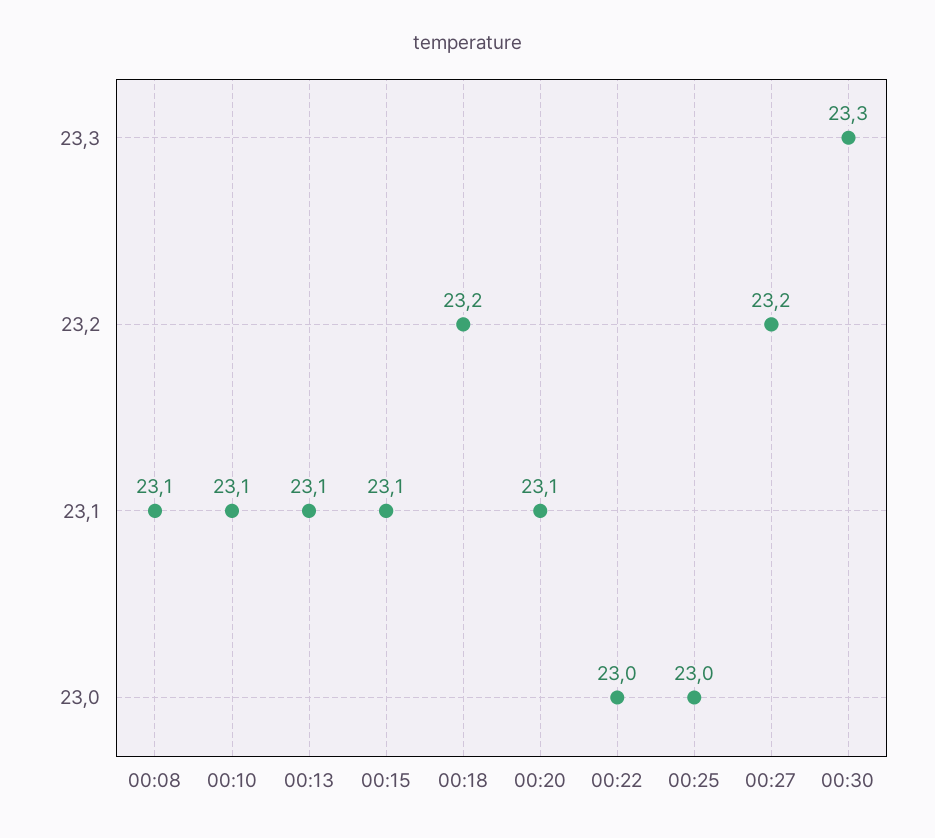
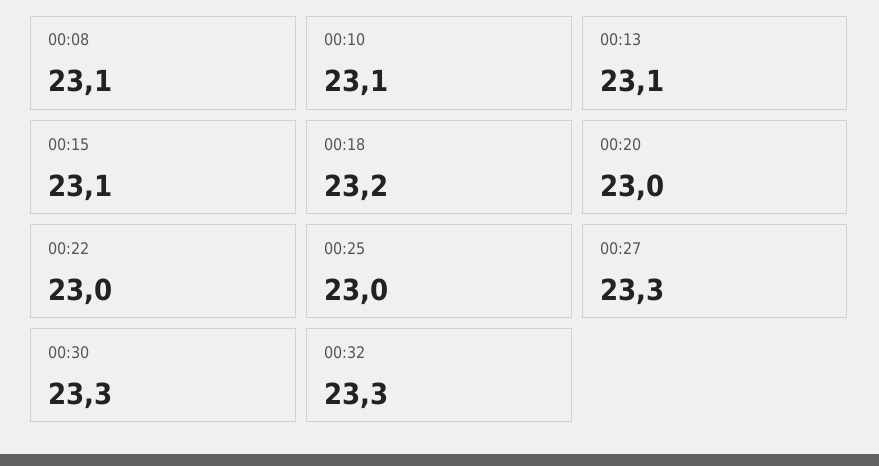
00:20: 23.1 -> 23
00:27: 23.2 -> 23.3
00:32: none -> 23.3

